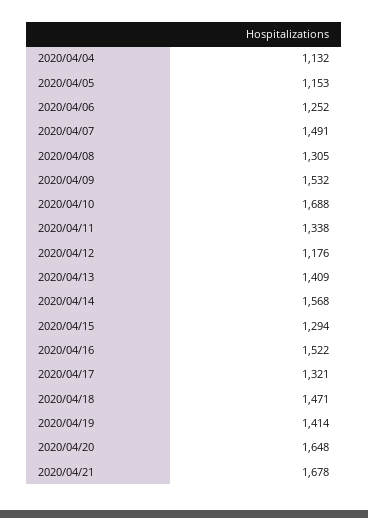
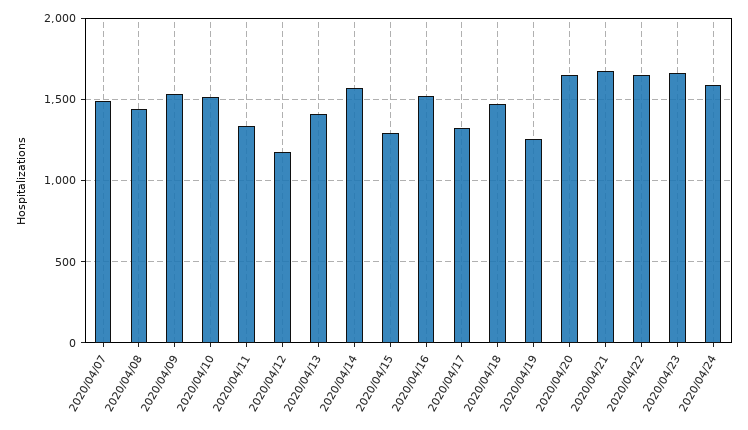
2020/04/04: 1132 -> none
2020/04/05: 1153 -> none
2020/04/06: 1252 -> none
2020/04/08: 1305 -> 1450
2020/04/10: 1688 -> 1500
2020/04/19: 1414 -> 1250
2020/04/22: none -> 1650
2020/04/23: none -> 1650
2020/04/24: none -> 1600

